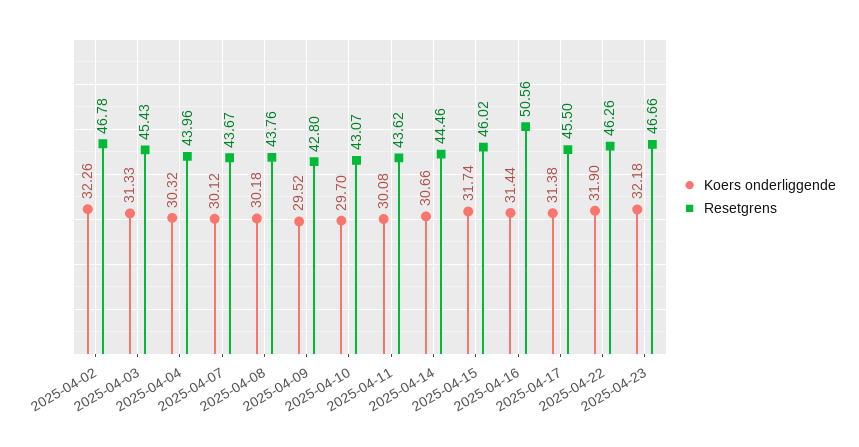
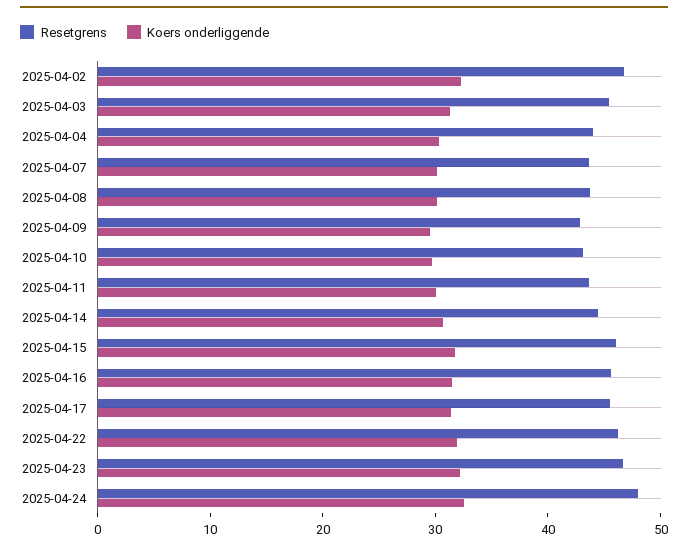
Resetgrens, 2025-04-16: 50.56 -> 46
Resetgrens, 2025-04-24: none -> 48
Koers onderliggende, 2025-04-24: none -> 32

